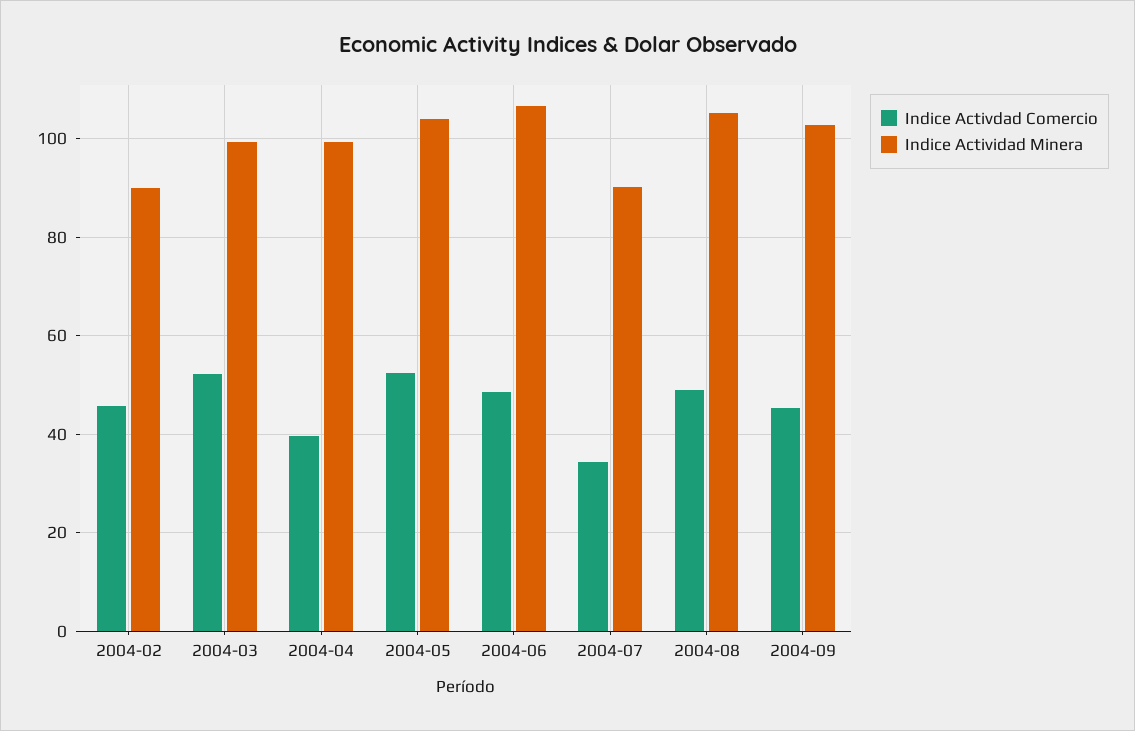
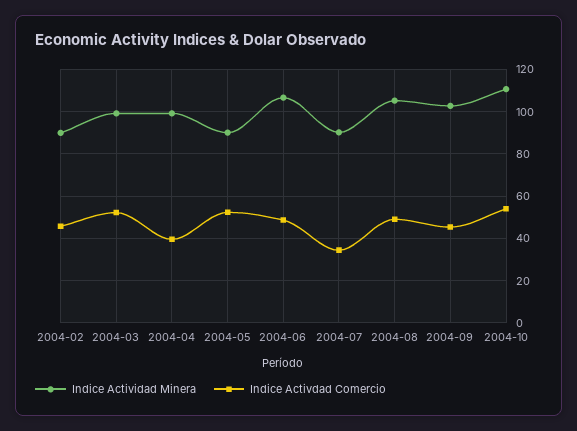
Indice Actividad Minera, 2004-05: 104 -> 90
Indice Actividad Minera, 2004-10: none -> 110
Indice Activdad Comercio, 2004-10: none -> 55

